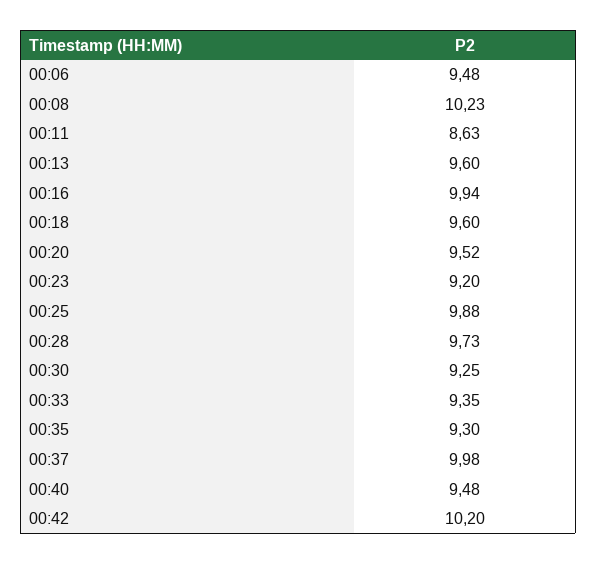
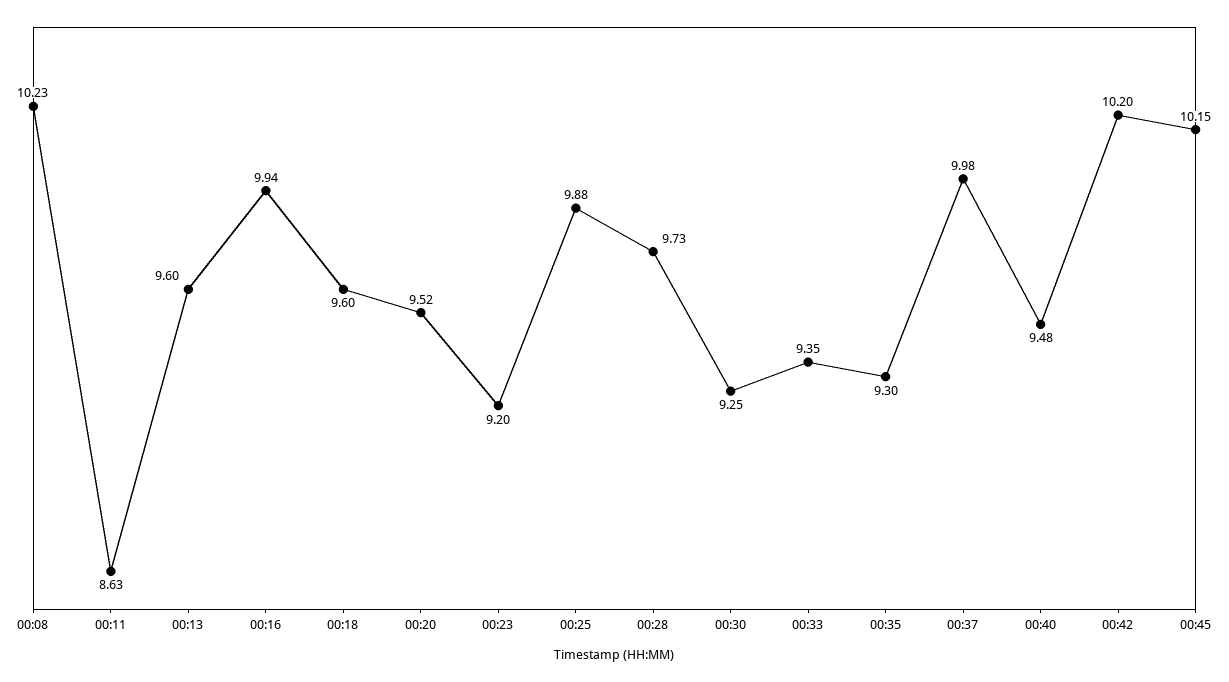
00:06: 9.48 -> none
00:45: none -> 10.15

